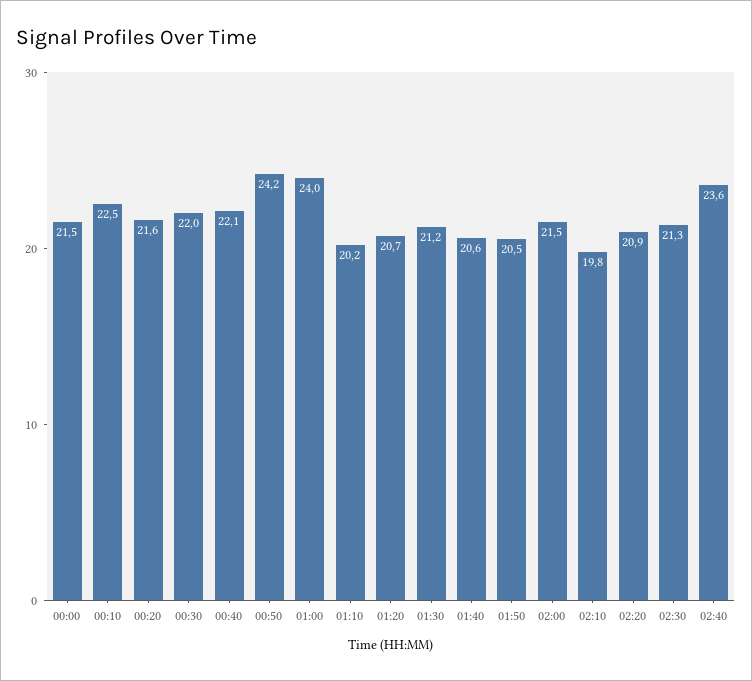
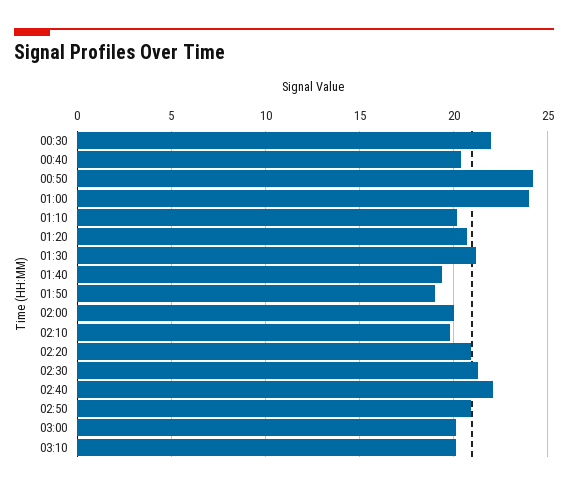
00:00: 21.5 -> none
00:10: 22.5 -> none
00:20: 21.6 -> none
00:40: 22.1 -> 20.5
01:40: 20.6 -> 19.5
01:50: 20.5 -> 19
02:00: 21.5 -> 20
02:40: 23.6 -> 22
02:50: none -> 21
03:00: none -> 20
03:10: none -> 20

